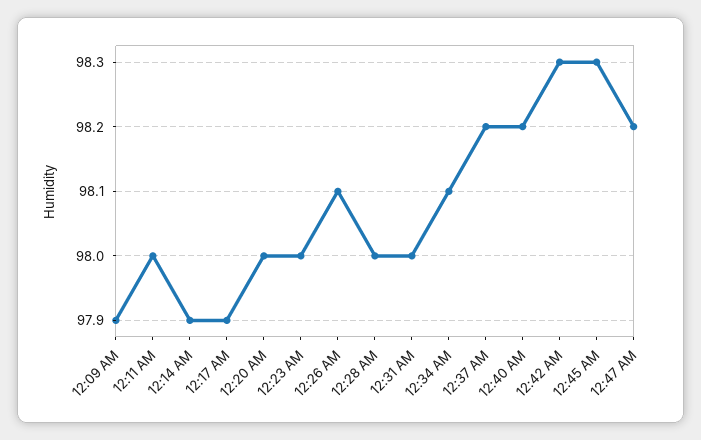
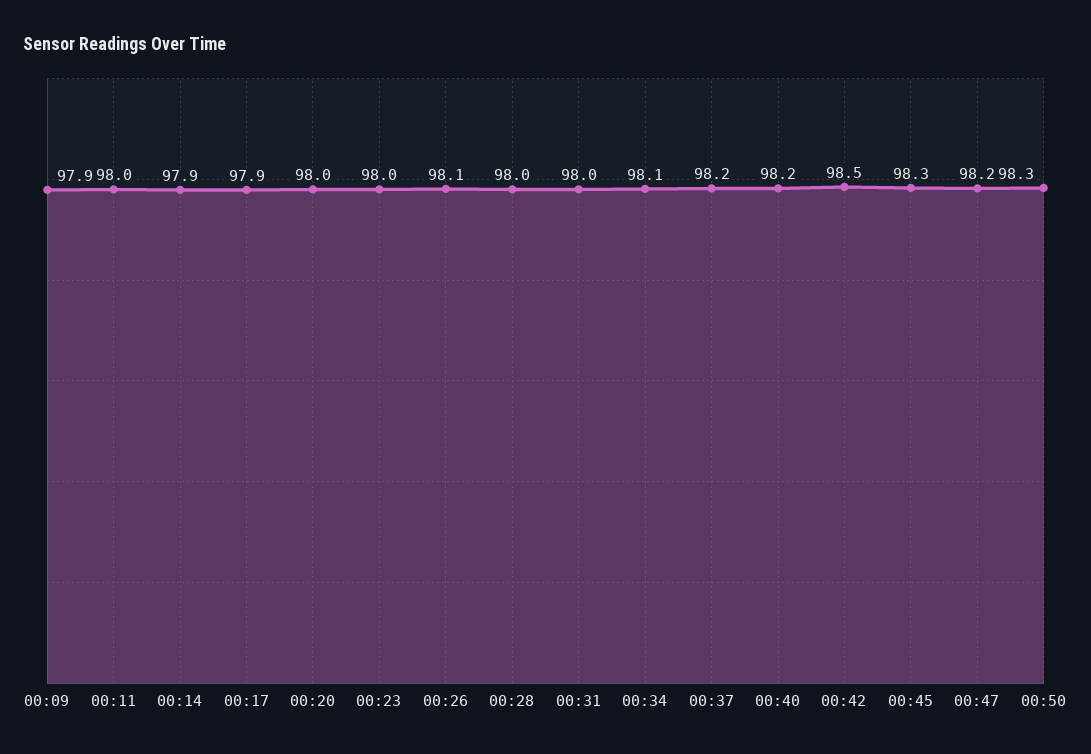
12:42 AM: 98.3 -> 98.5
00:50: none -> 98.3

